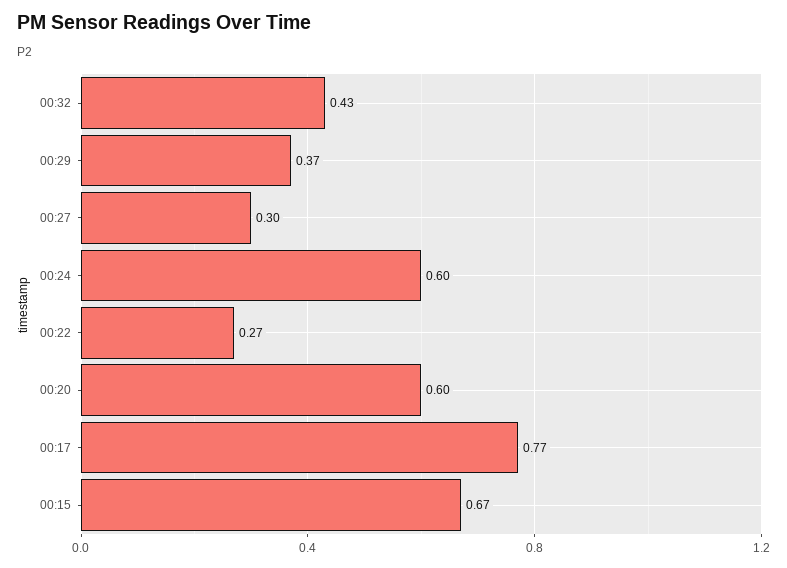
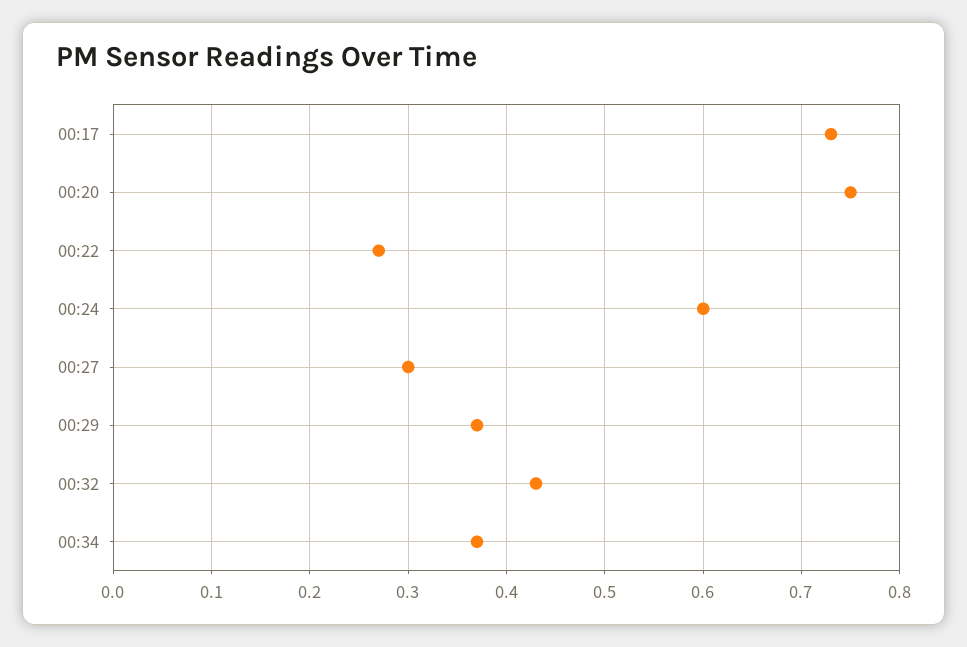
00:20: 0.6 -> 0.75
00:17: 0.77 -> 0.73
00:15: 0.67 -> none
00:34: none -> 0.37

